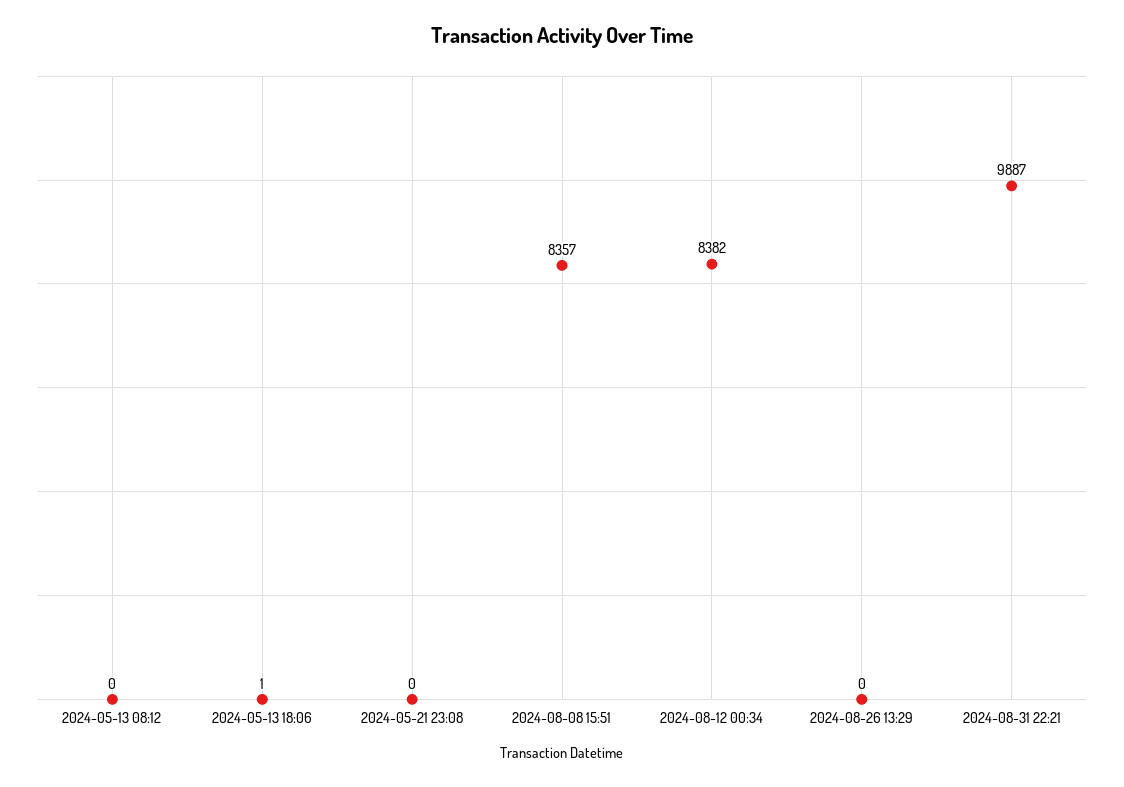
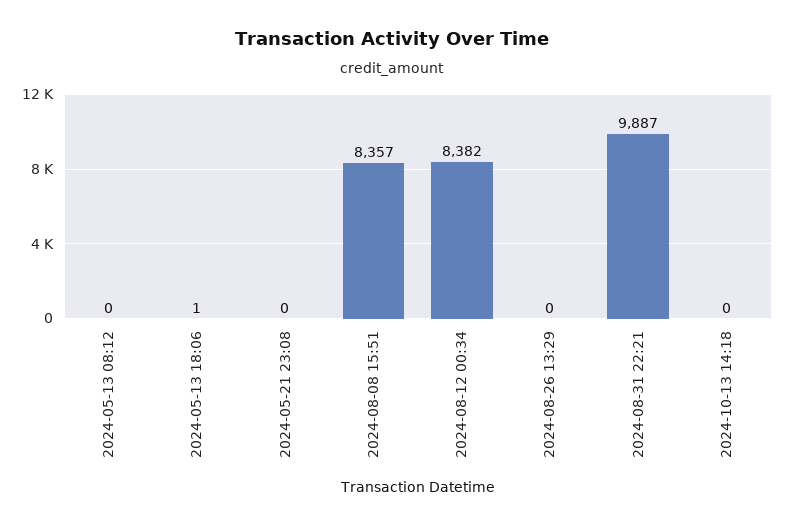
2024-10-13 14:18: none -> 0

